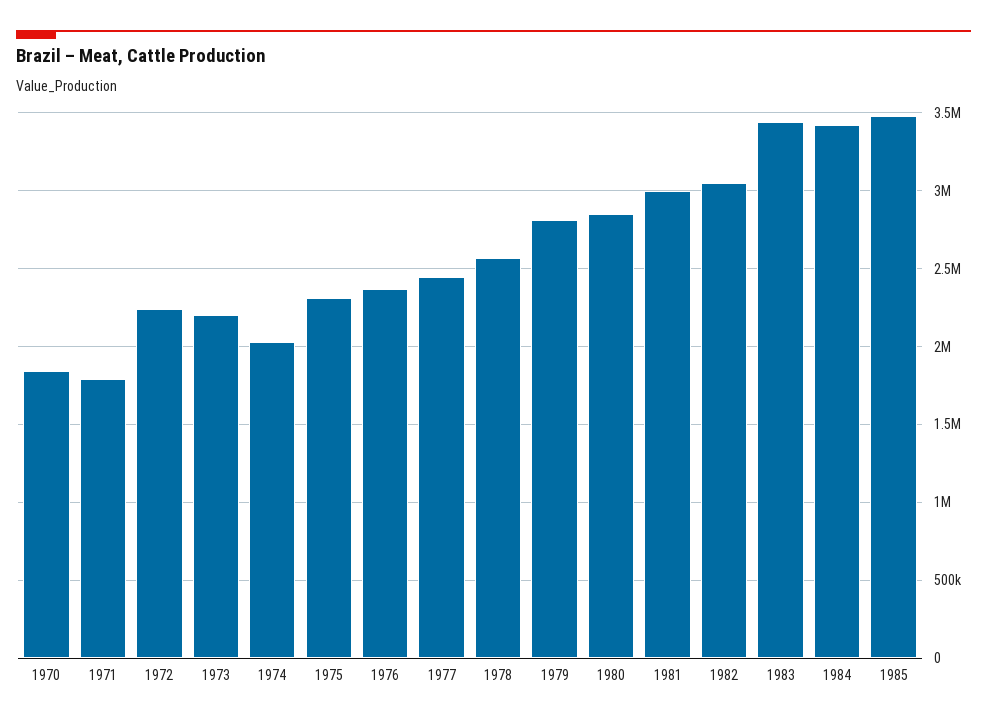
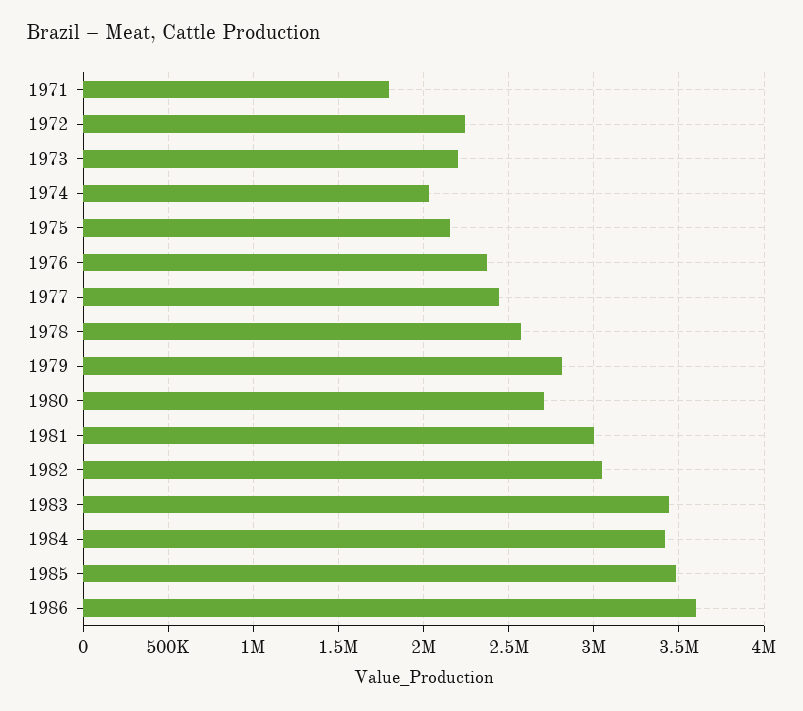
1970: 1850000 -> none
1975: 2300000 -> 2150000
1980: 2850000 -> 2700000
1986: none -> 3600000

